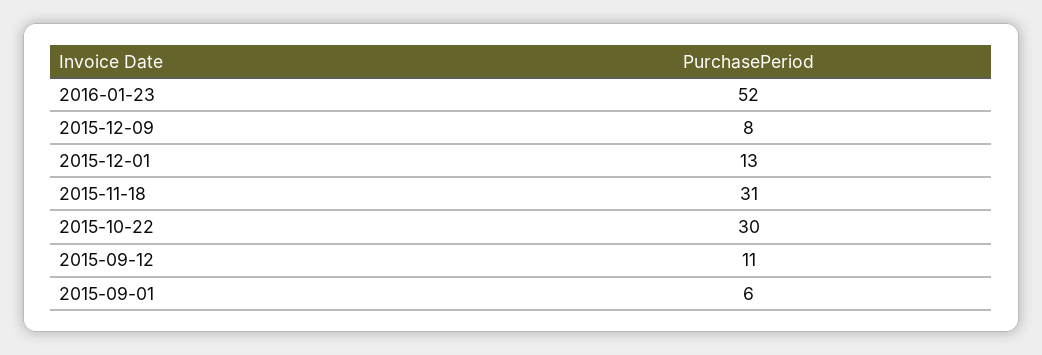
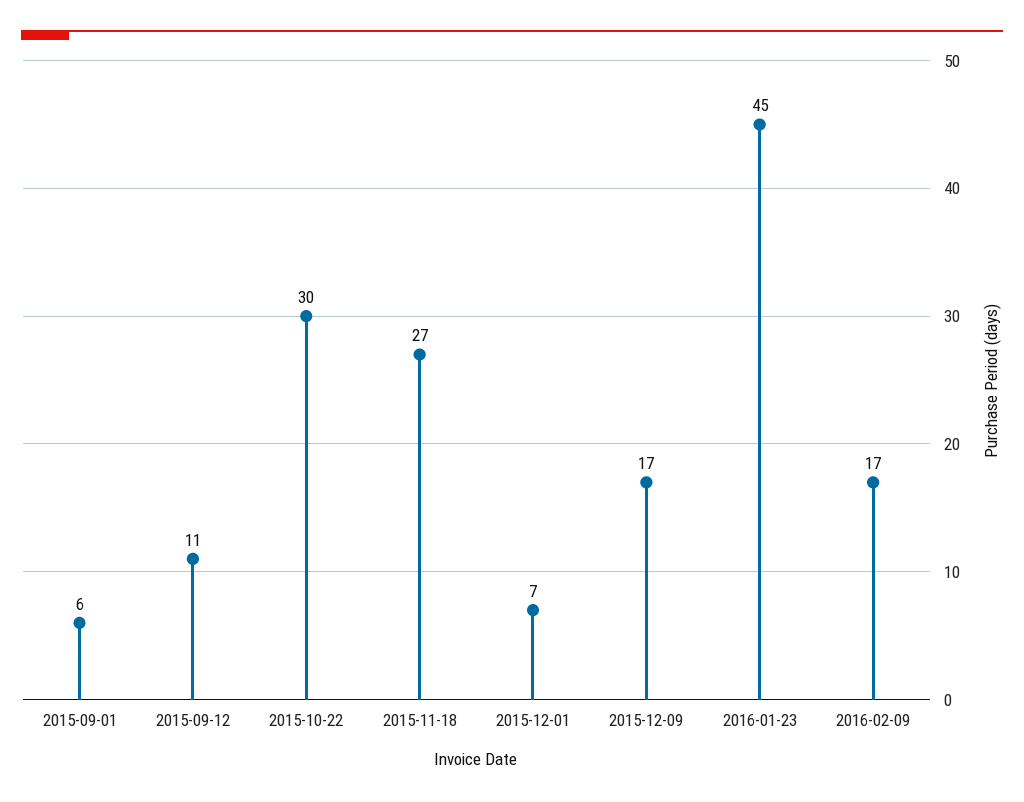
2016-01-23: 52 -> 45
2015-12-09: 8 -> 17
2015-12-01: 13 -> 7
2015-11-18: 31 -> 27
2016-02-09: none -> 17

